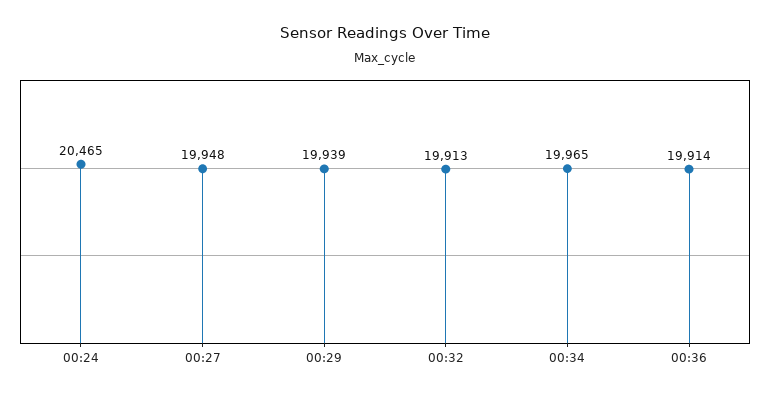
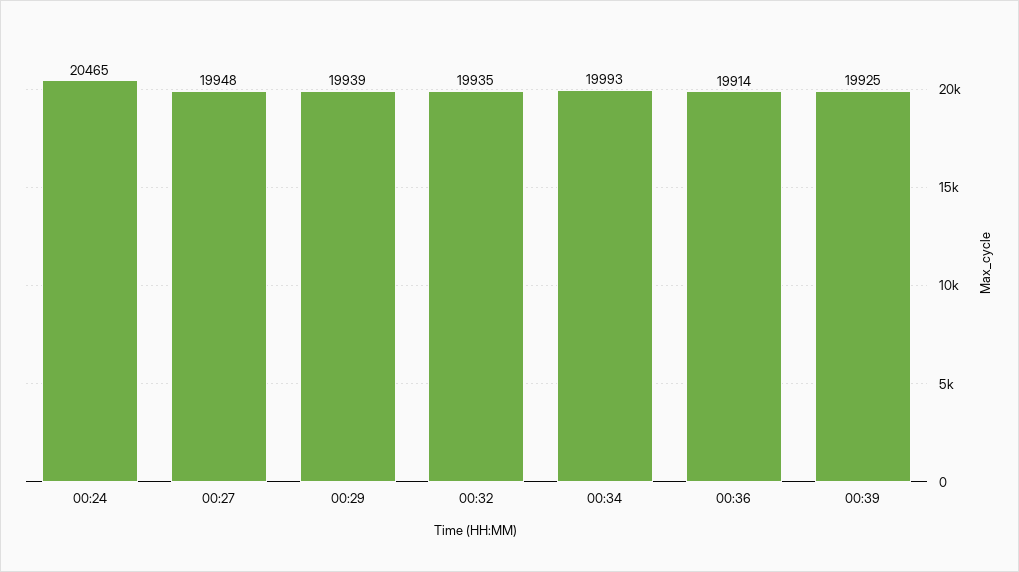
00:32: 19913 -> 19935
00:34: 19965 -> 19993
00:39: none -> 19925

